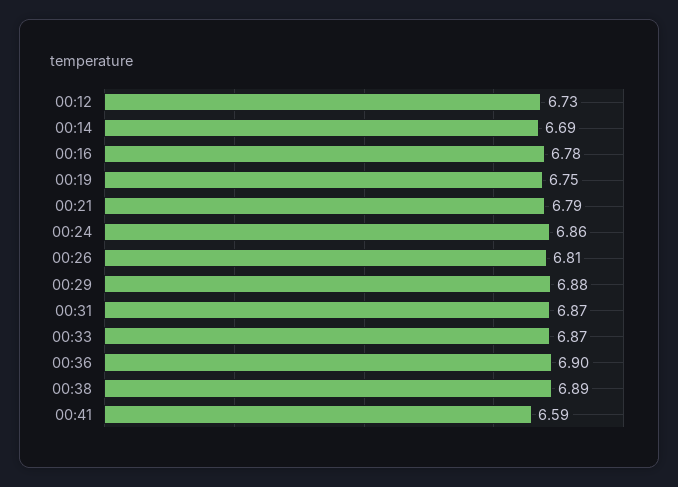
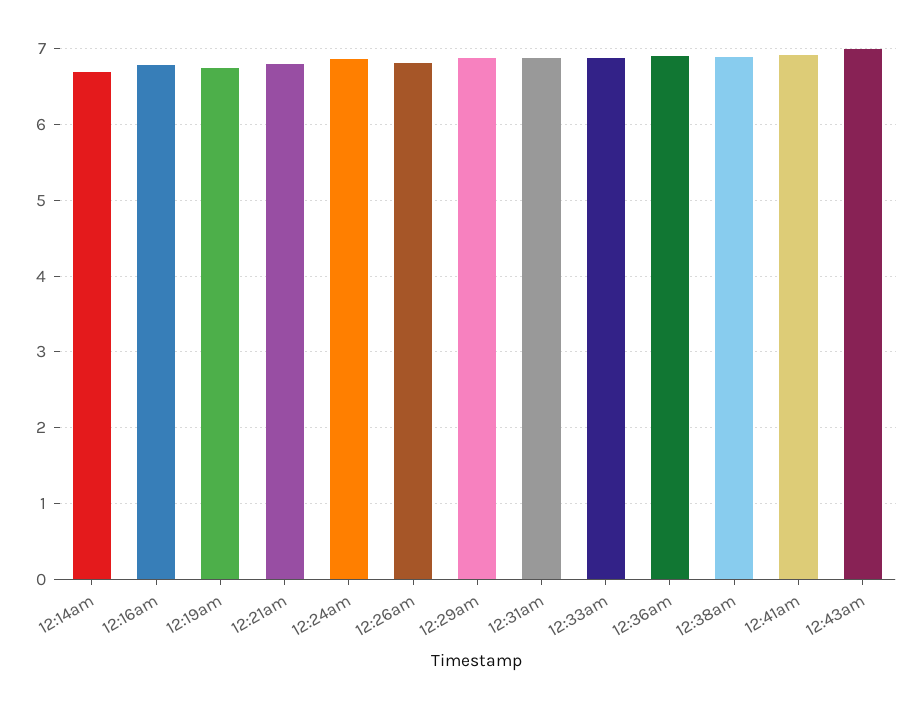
00:12: 6.73 -> none
00:41: 6.59 -> 6.9
12:43am: none -> 7

